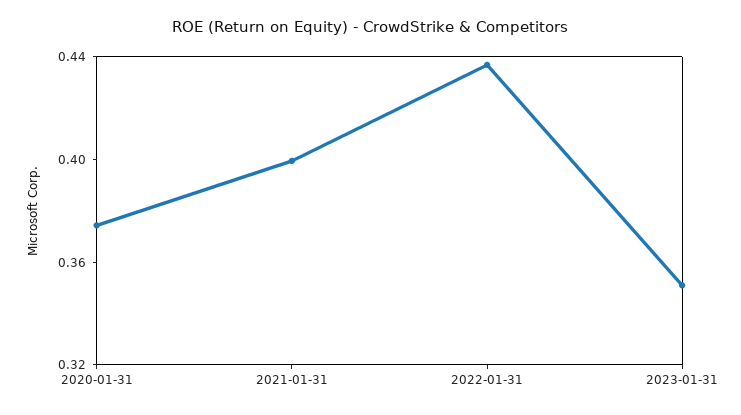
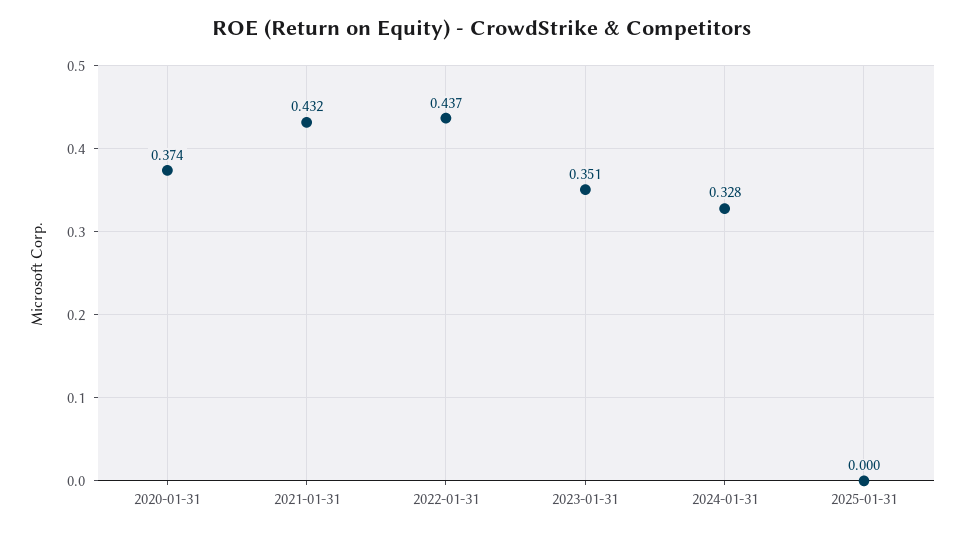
2021-01-31: 0.4 -> 0.432
2024-01-31: none -> 0.328
2025-01-31: none -> 0

